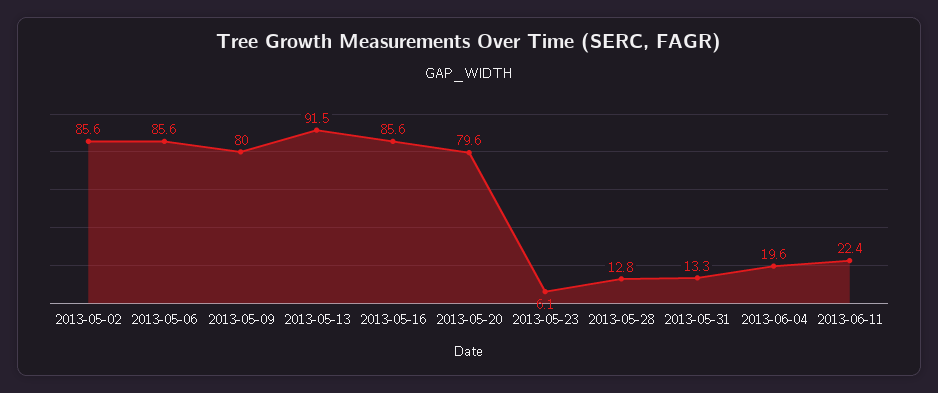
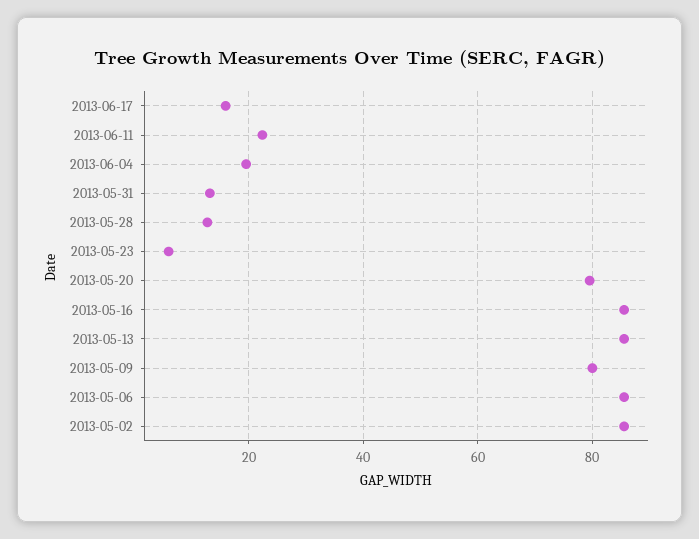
2013-05-13: 91.5 -> 86
2013-06-17: none -> 16

